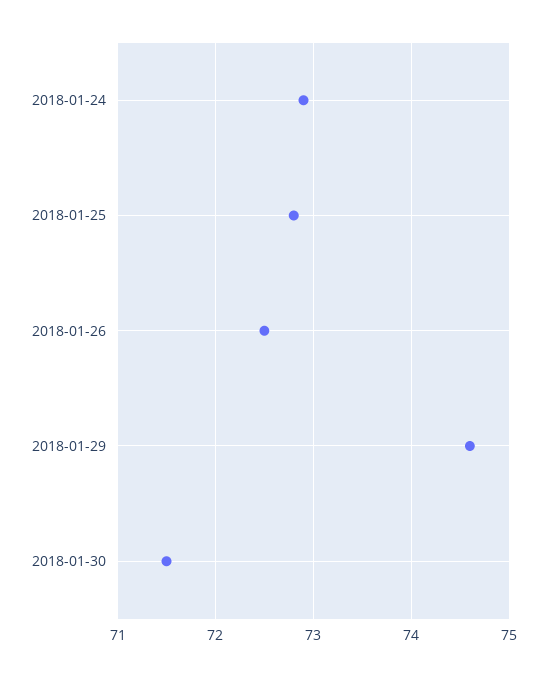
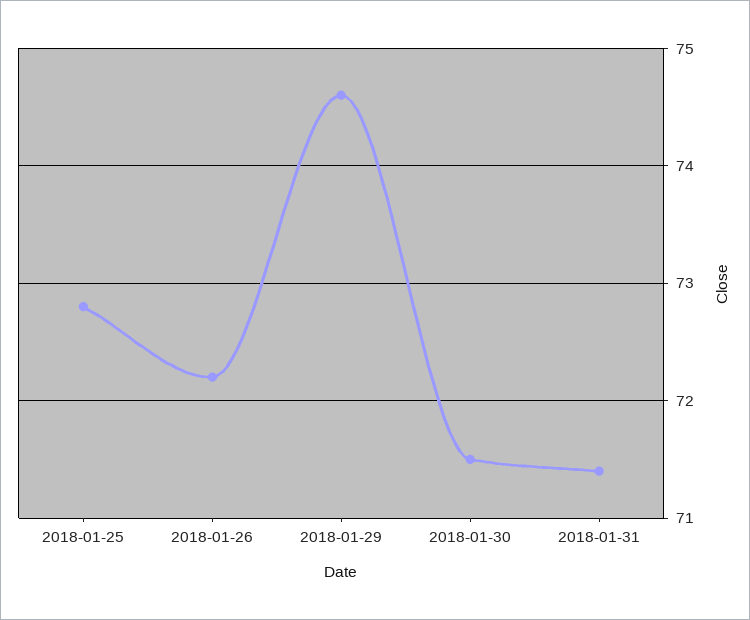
2018-01-24: 72.9 -> none
2018-01-26: 72.5 -> 72.2
2018-01-31: none -> 71.4

